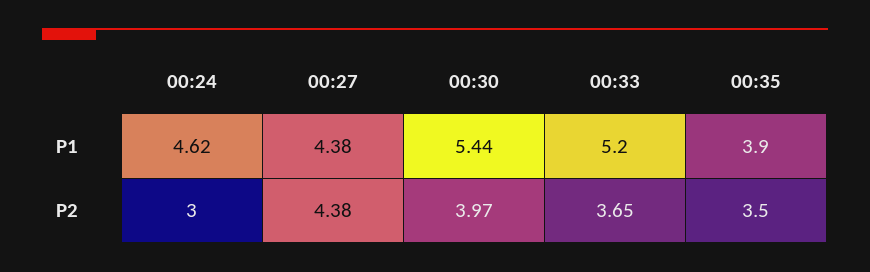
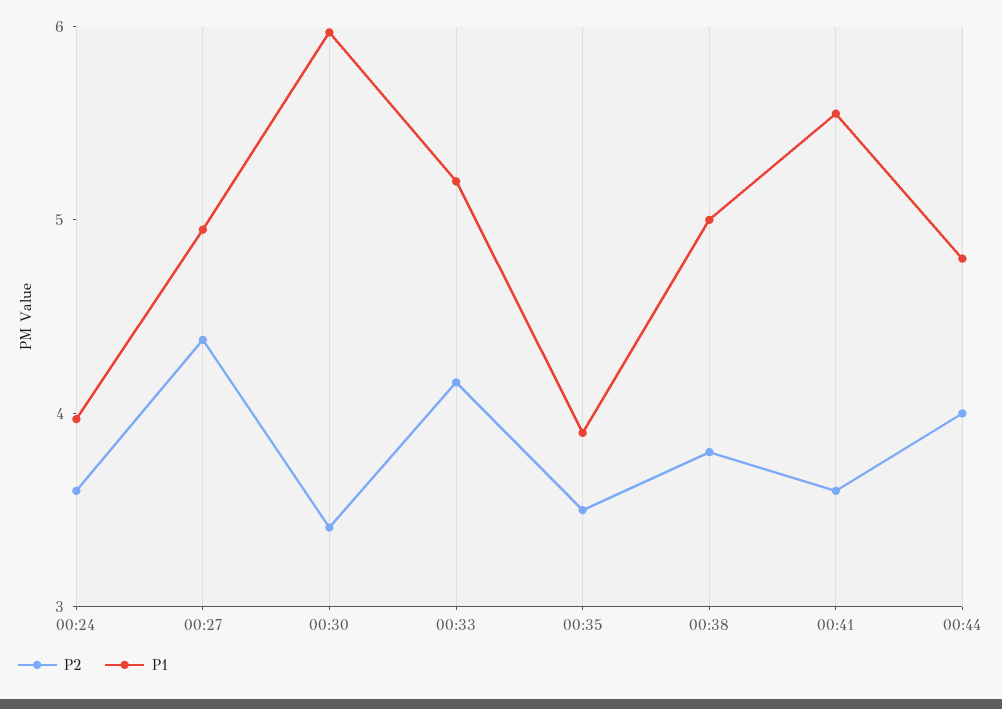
P1, 00:24: 4.62 -> 4
P1, 00:27: 4.38 -> 5
P1, 00:30: 5.44 -> 6
P2, 00:24: 3 -> 3.6
P2, 00:30: 3.97 -> 3.4
P2, 00:33: 3.65 -> 4.2
P2, 00:38: none -> 3.8
P1, 00:38: none -> 5
P2, 00:41: none -> 3.6
P1, 00:41: none -> 5.6
P2, 00:44: none -> 4
P1, 00:44: none -> 4.8

